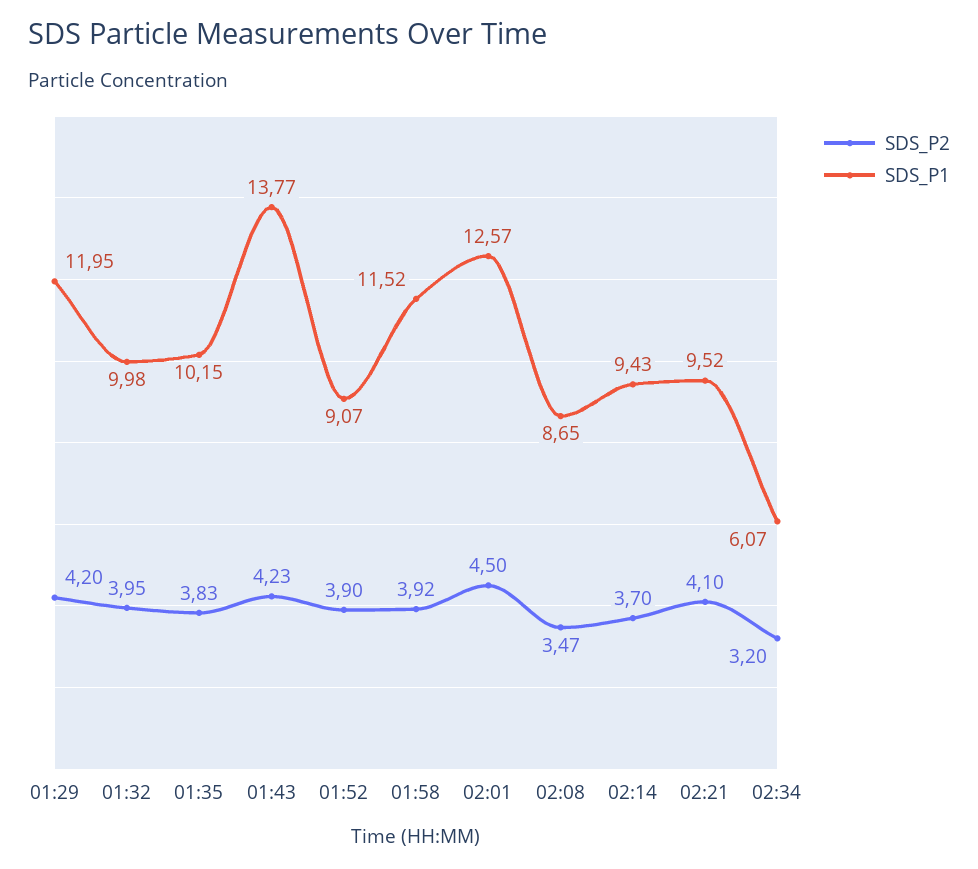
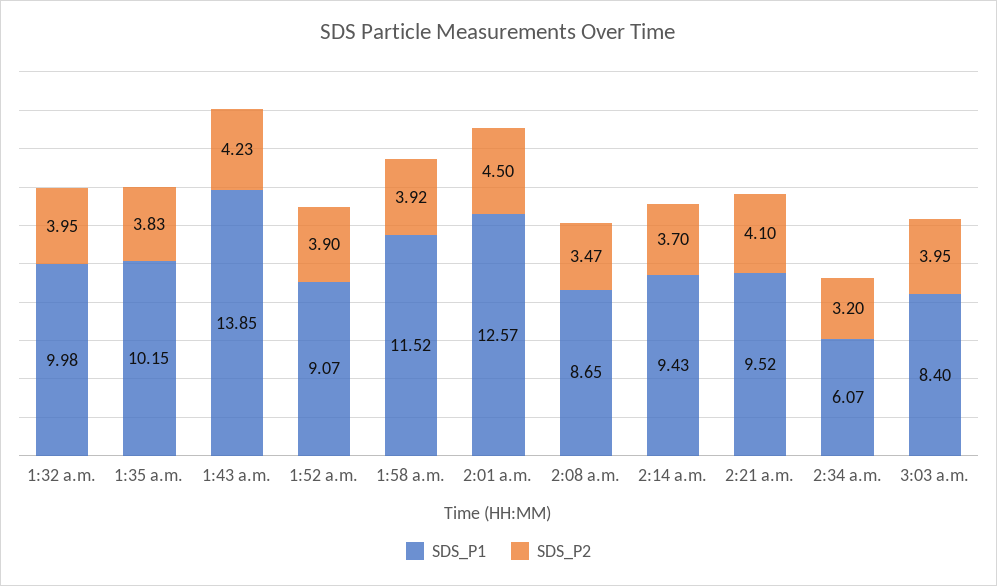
SDS_P2, 01:29: 4.2 -> none
SDS_P1, 01:29: 11.95 -> none
SDS_P1, 01:43: 13.77 -> 13.85
SDS_P1, 3:03 a.m.: none -> 8.4
SDS_P2, 3:03 a.m.: none -> 3.95

